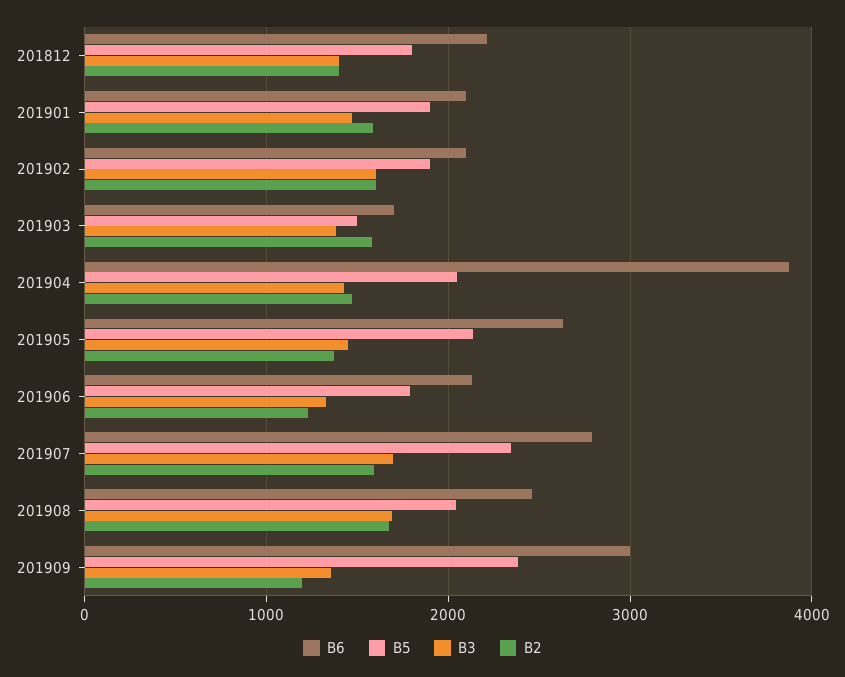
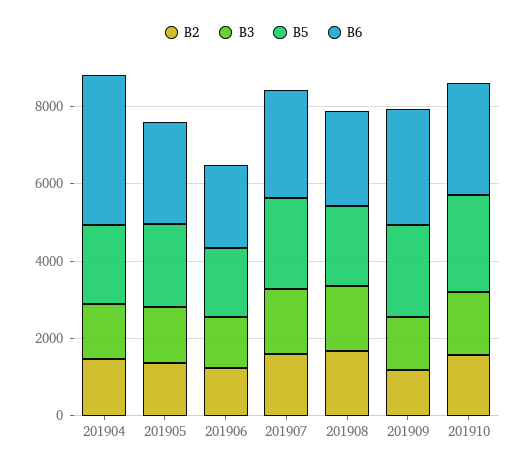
B6, 201812: 2200 -> none
B5, 201812: 1800 -> none
B3, 201812: 1400 -> none
B2, 201812: 1400 -> none
B6, 201901: 2100 -> none
B5, 201901: 1900 -> none
B3, 201901: 1500 -> none
B2, 201901: 1600 -> none
B6, 201902: 2100 -> none
B5, 201902: 1900 -> none
B3, 201902: 1600 -> none
B2, 201902: 1600 -> none
B6, 201903: 1700 -> none
B5, 201903: 1500 -> none
B3, 201903: 1400 -> none
B2, 201903: 1600 -> none
B2, 201910: none -> 1500
B3, 201910: none -> 1500
B5, 201910: none -> 2500
B6, 201910: none -> 3000

